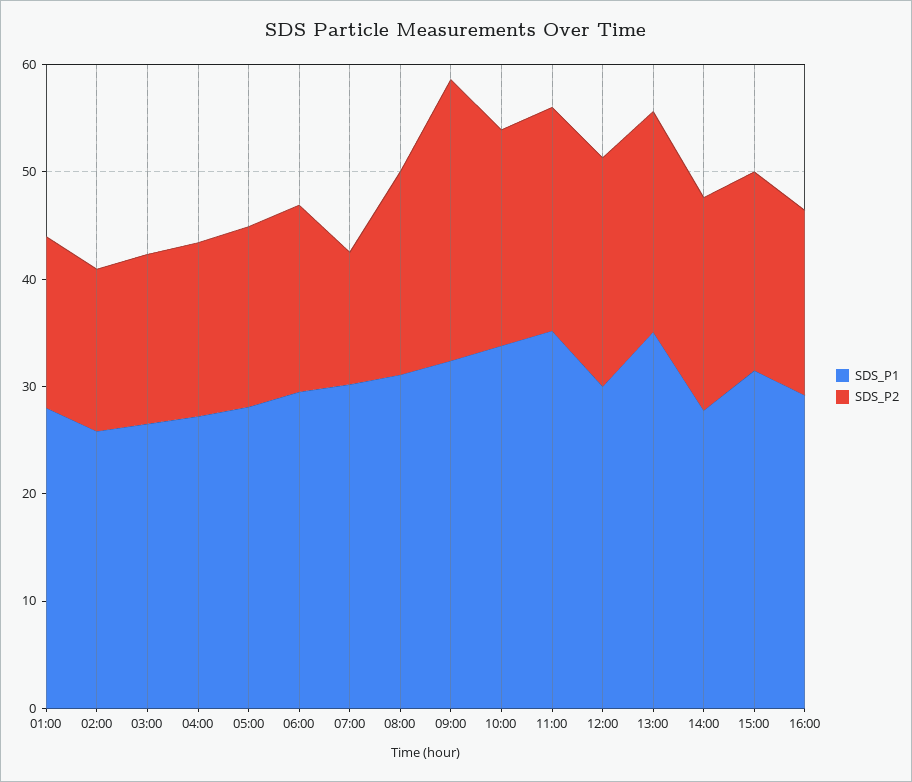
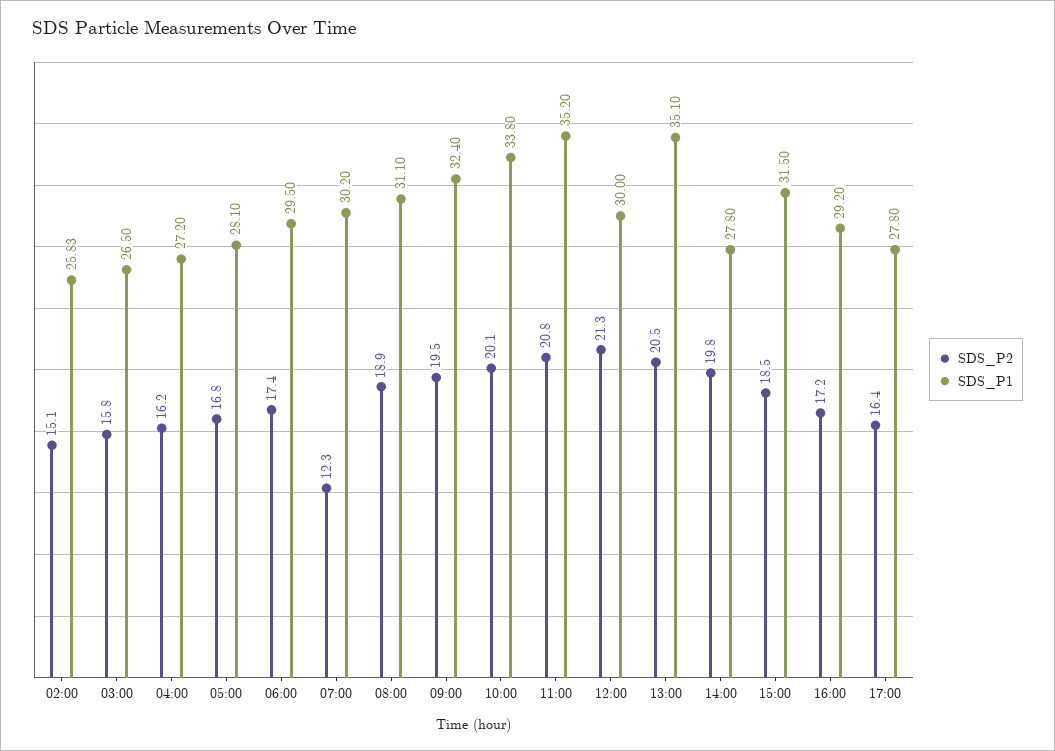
SDS_P1, 01:00: 28 -> none
SDS_P2, 01:00: 16 -> none
SDS_P2, 09:00: 26 -> 19.5
SDS_P2, 17:00: none -> 16.4
SDS_P1, 17:00: none -> 27.8

